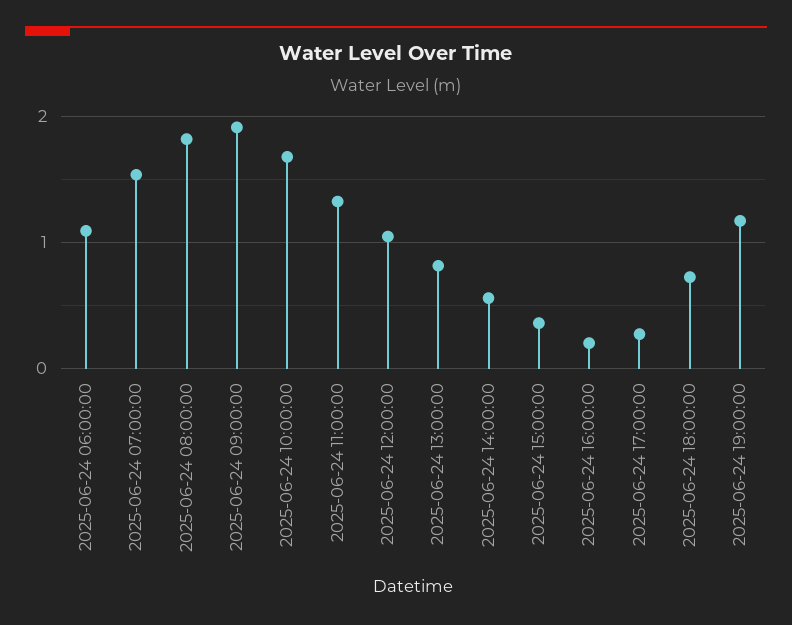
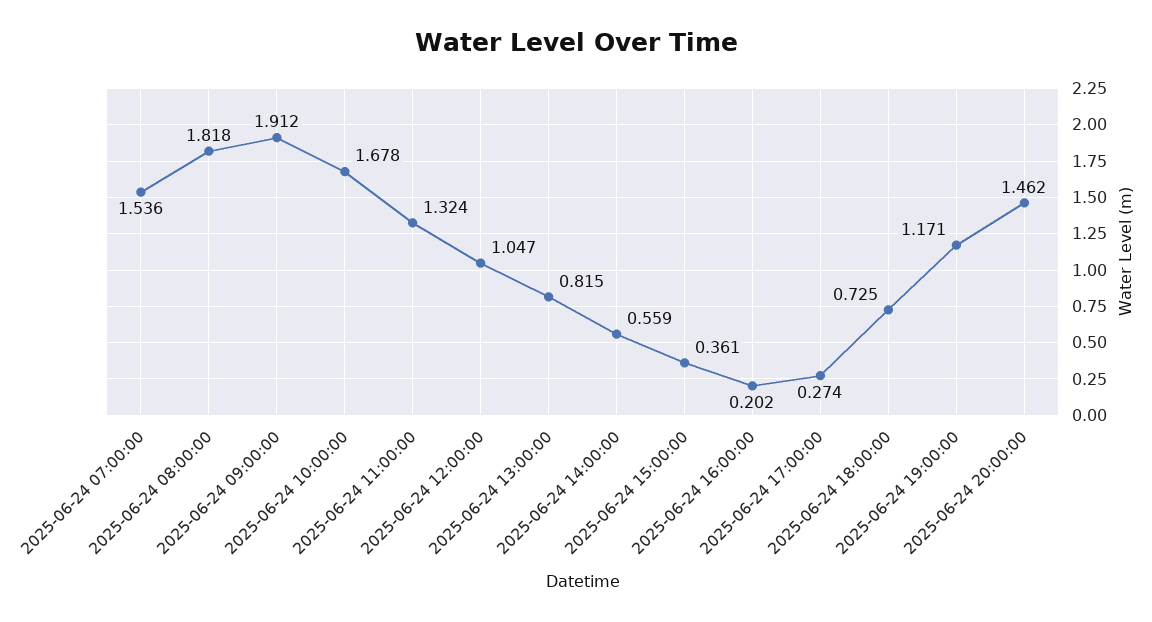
2025-06-24 06:00:00: 1.1 -> none
2025-06-24 20:00:00: none -> 1.462

